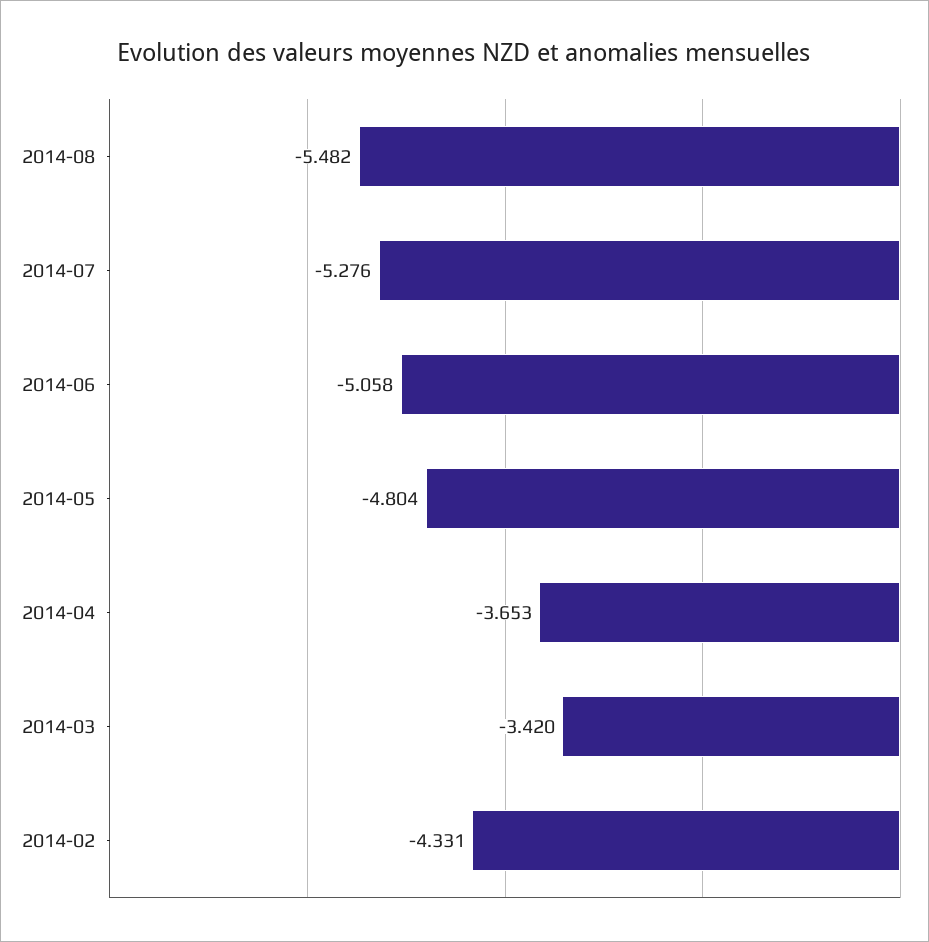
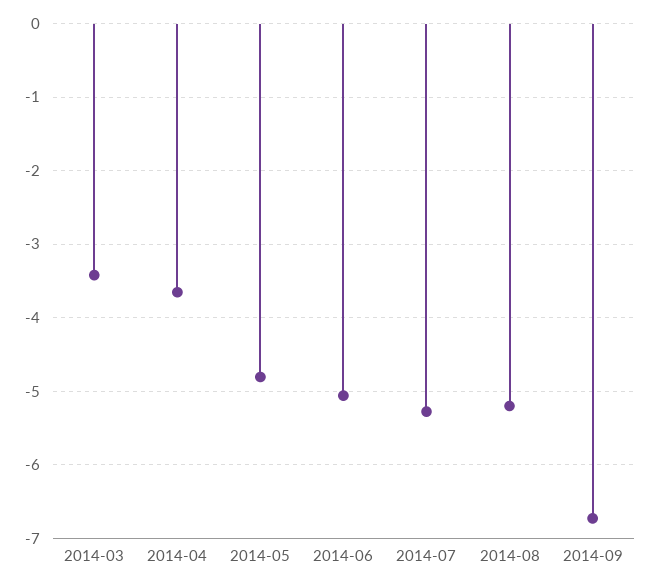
2014-08: -5.482 -> -5.2
2014-02: -4.331 -> none
2014-09: none -> -6.7

